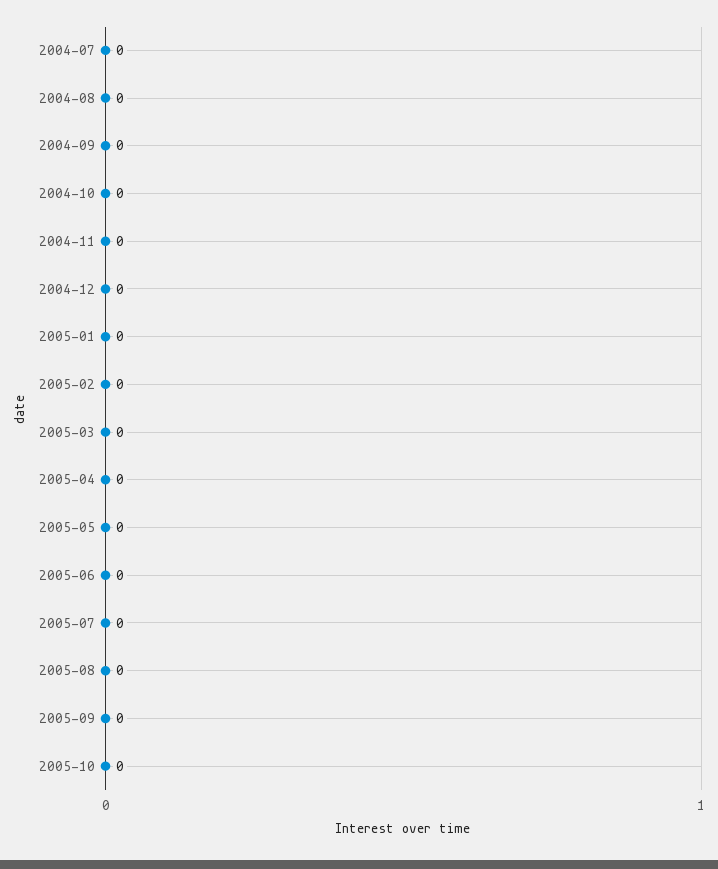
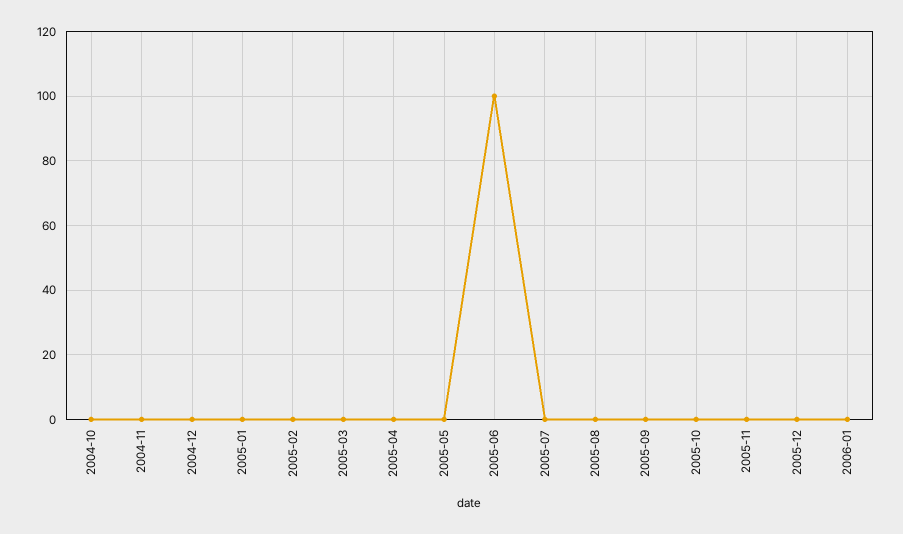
2004-07: 0 -> none
2004-08: 0 -> none
2004-09: 0 -> none
2005-06: 0 -> 100
2005-11: none -> 0
2005-12: none -> 0
2006-01: none -> 0

